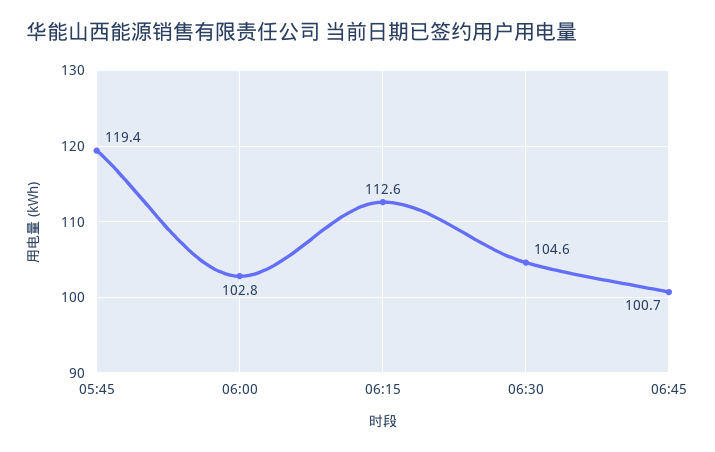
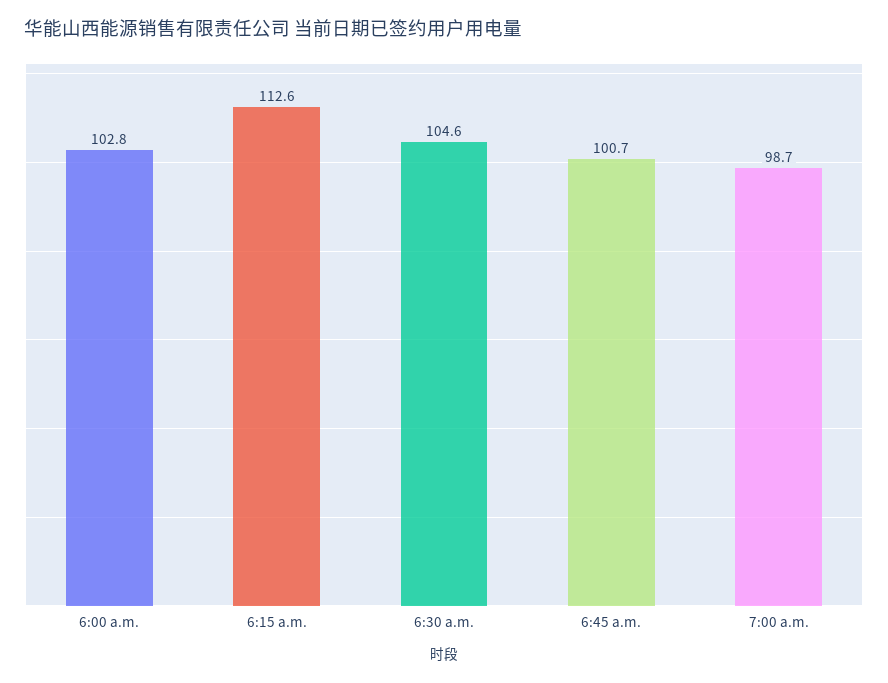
05:45: 119.4 -> none
7:00 a.m.: none -> 98.7

